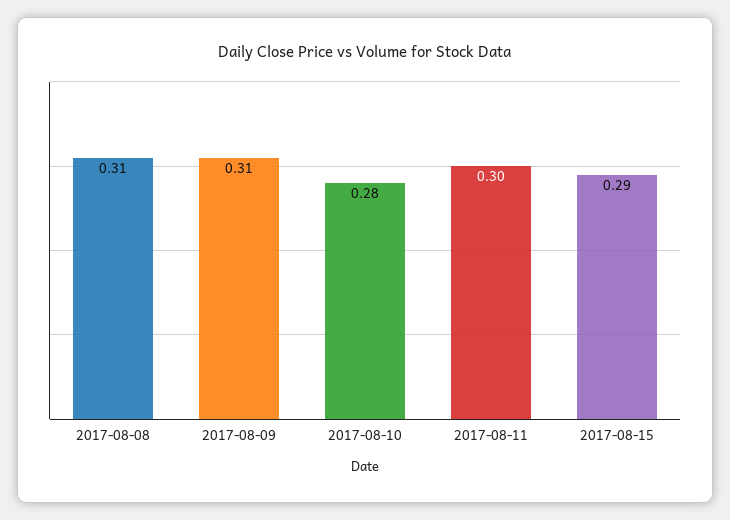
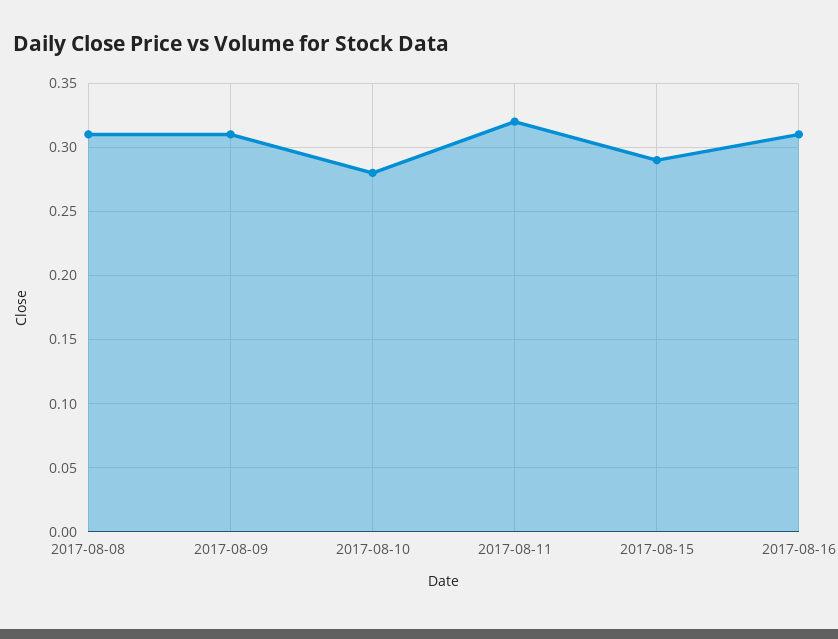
2017-08-11: 0.3 -> 0.32
2017-08-16: none -> 0.31

